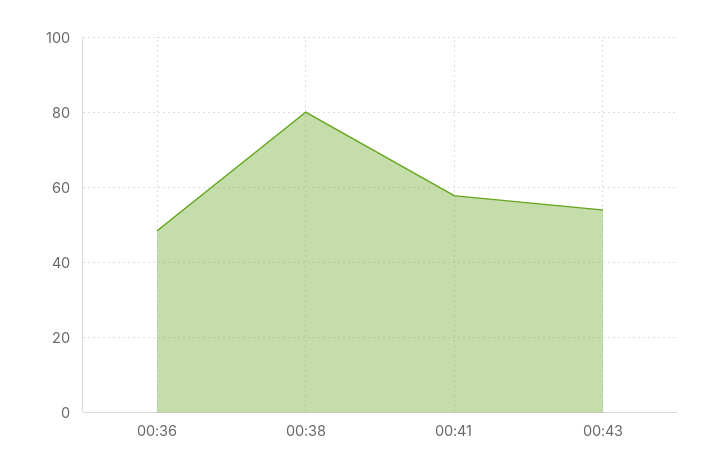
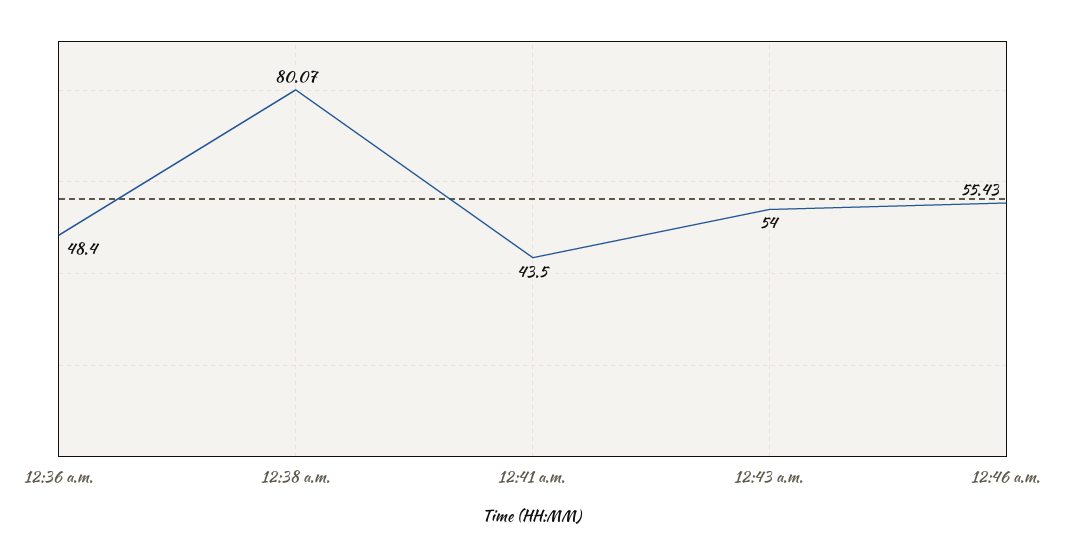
00:41: 58 -> 43.5
12:46 a.m.: none -> 55.43

